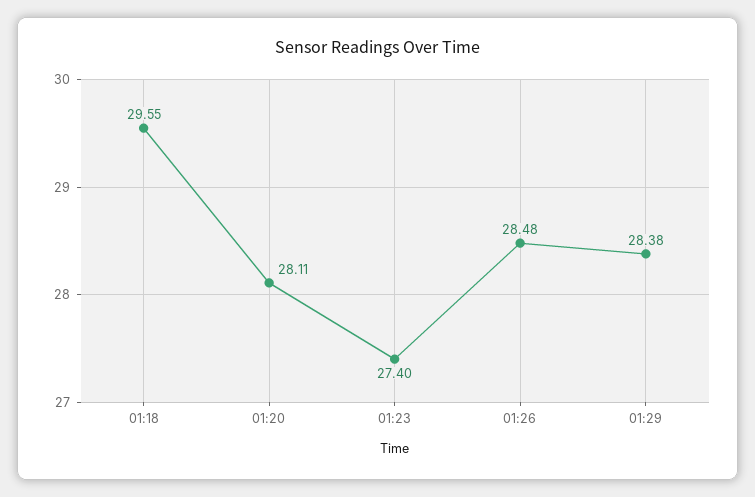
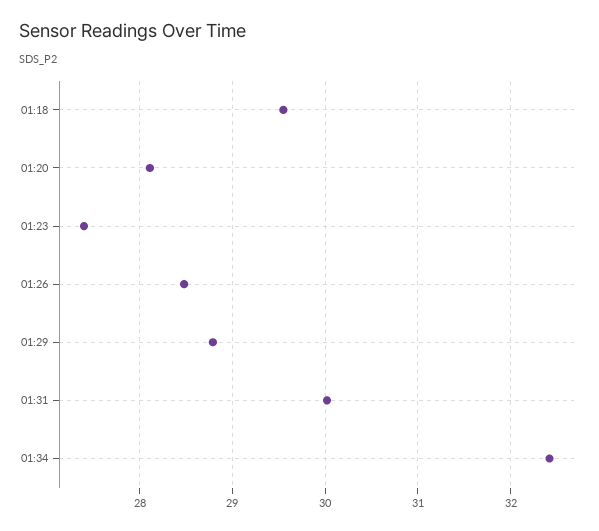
01:29: 28.38 -> 28.8
01:31: none -> 30
01:34: none -> 32.4

